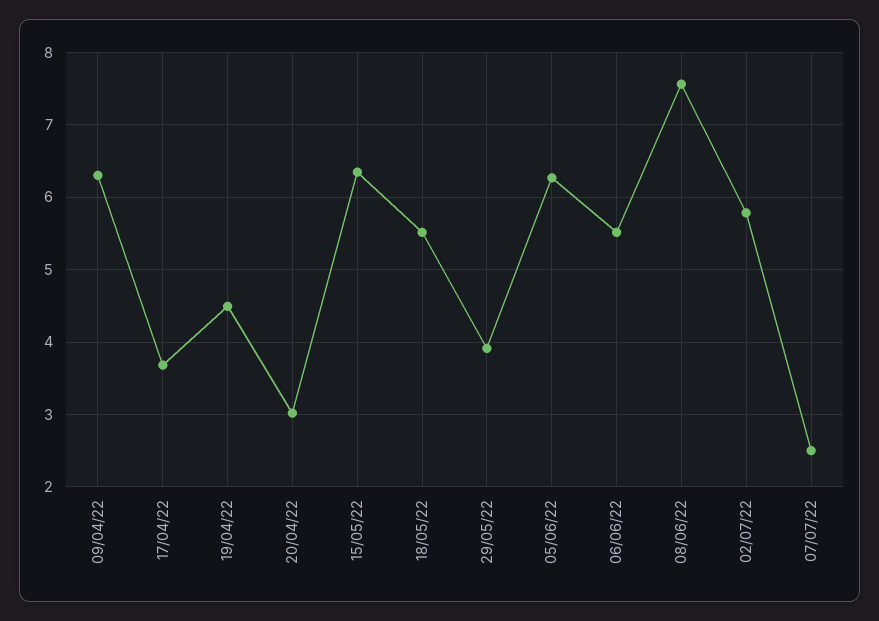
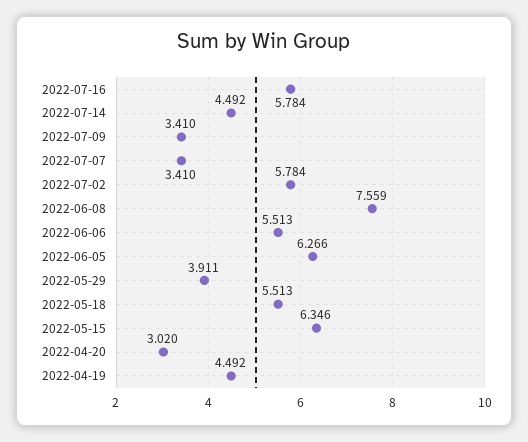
09/04/22: 6.3 -> none
17/04/22: 3.7 -> none
07/07/22: 2.5 -> 3.41
2022-07-16: none -> 5.784
2022-07-14: none -> 4.492
2022-07-09: none -> 3.41

